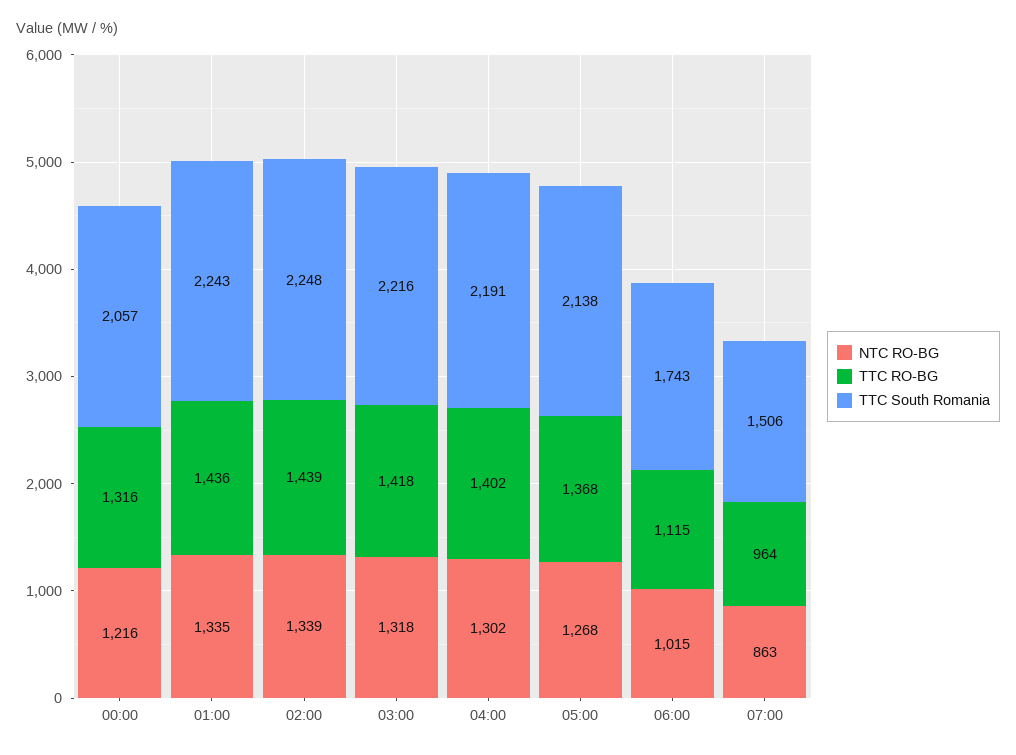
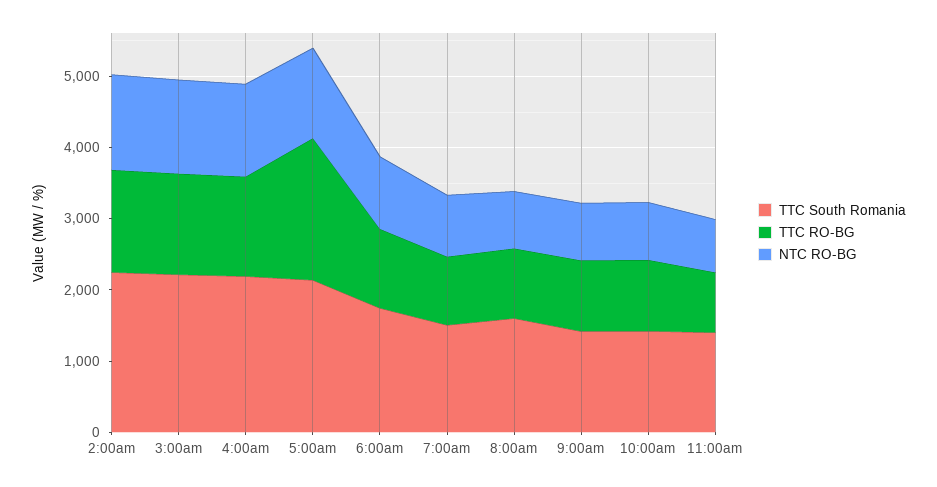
NTC RO-BG, 00:00: 1216 -> none
TTC RO-BG, 00:00: 1316 -> none
TTC South Romania, 00:00: 2057 -> none
NTC RO-BG, 01:00: 1335 -> none
TTC RO-BG, 01:00: 1436 -> none
TTC South Romania, 01:00: 2243 -> none
TTC RO-BG, 05:00: 1368 -> 2000
TTC South Romania, 8:00am: none -> 1600
TTC RO-BG, 8:00am: none -> 1000
NTC RO-BG, 8:00am: none -> 800
TTC South Romania, 9:00am: none -> 1400
TTC RO-BG, 9:00am: none -> 1000
NTC RO-BG, 9:00am: none -> 800
TTC South Romania, 10:00am: none -> 1400
TTC RO-BG, 10:00am: none -> 1000
NTC RO-BG, 10:00am: none -> 800
TTC South Romania, 11:00am: none -> 1400
TTC RO-BG, 11:00am: none -> 800
NTC RO-BG, 11:00am: none -> 800

